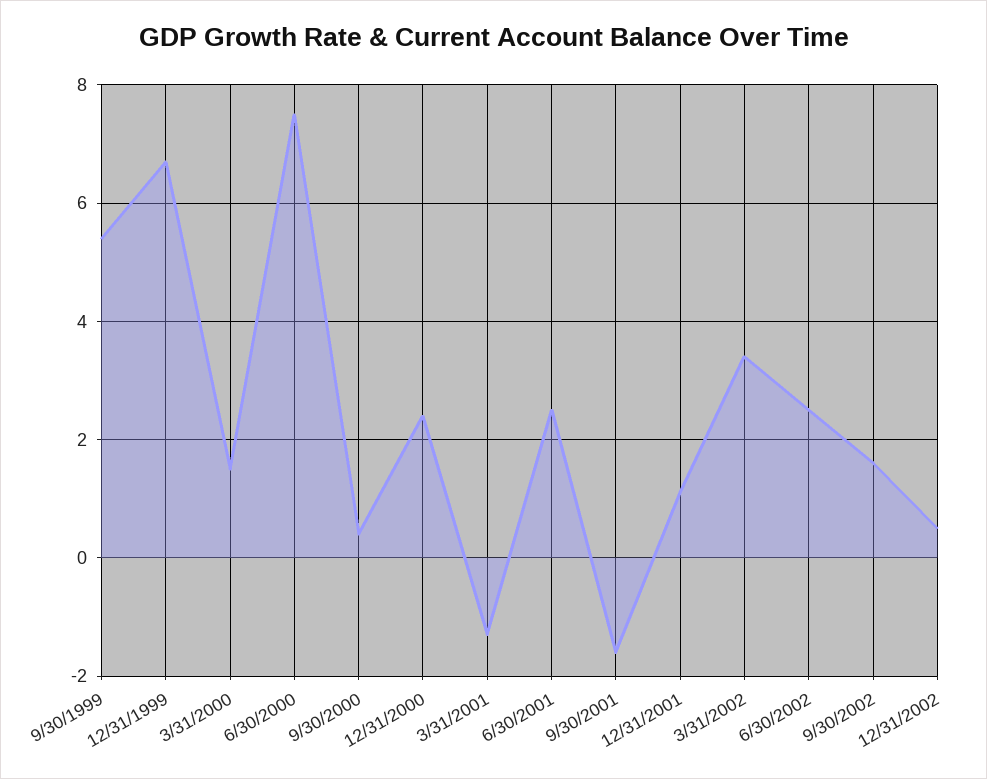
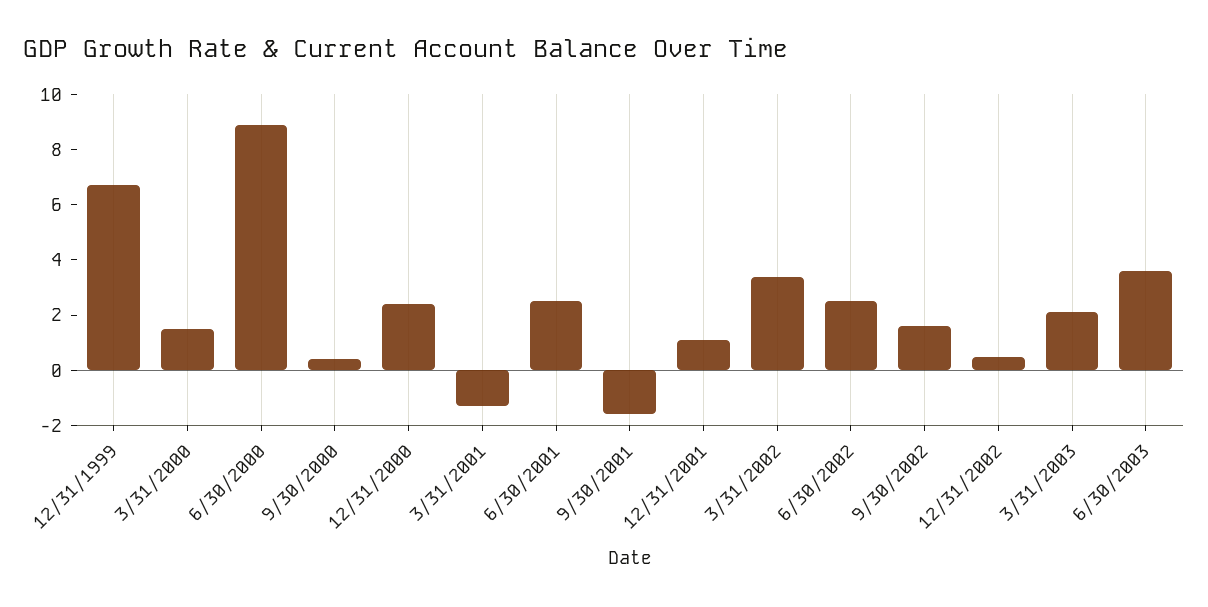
9/30/1999: 5.5 -> none
6/30/2000: 7.5 -> 9
3/31/2003: none -> 2
6/30/2003: none -> 3.5

